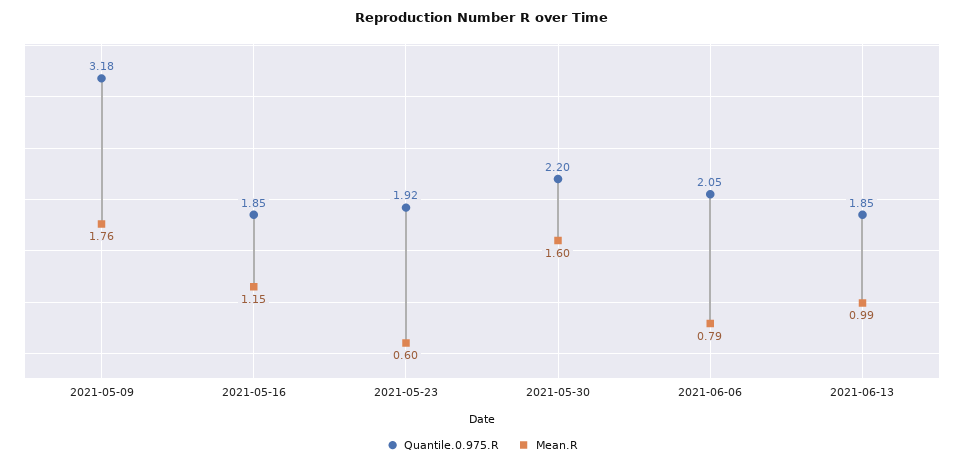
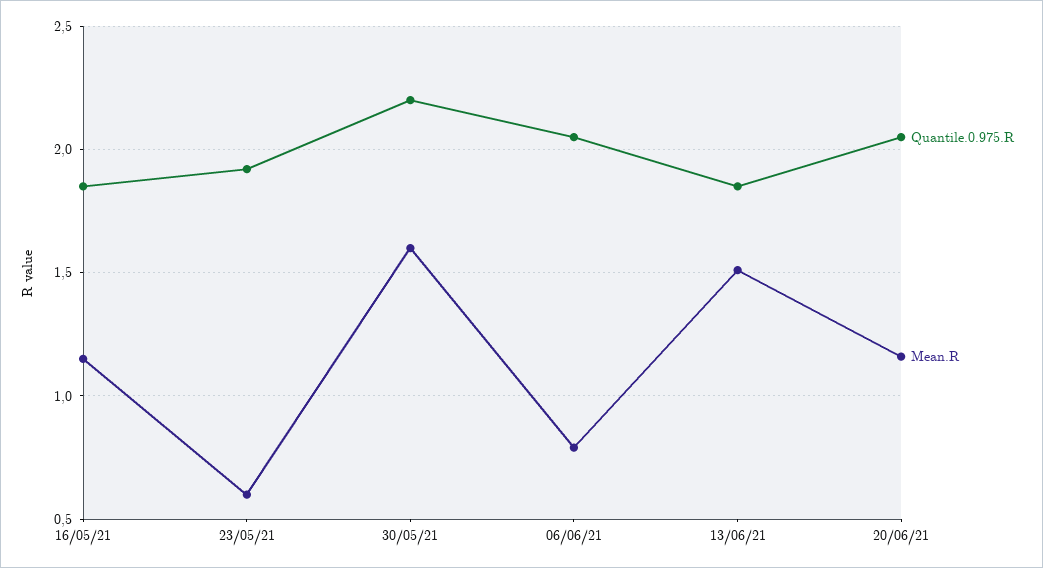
Quantile.0.975.R, 2021-05-09: 3.18 -> none
Mean.R, 2021-05-09: 1.76 -> none
Mean.R, 2021-06-13: 0.99 -> 1.5
Quantile.0.975.R, 20/06/21: none -> 2.05
Mean.R, 20/06/21: none -> 1.15

